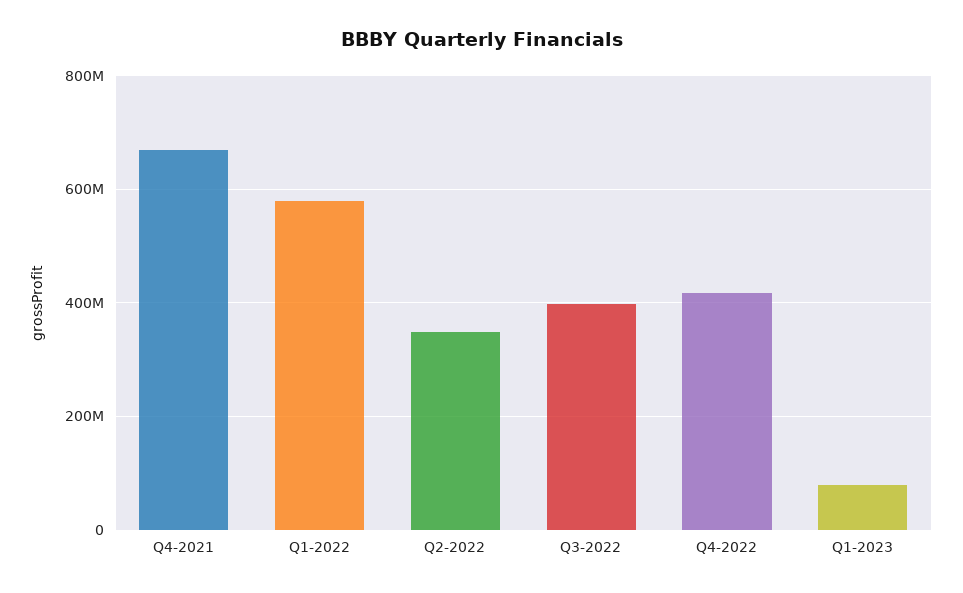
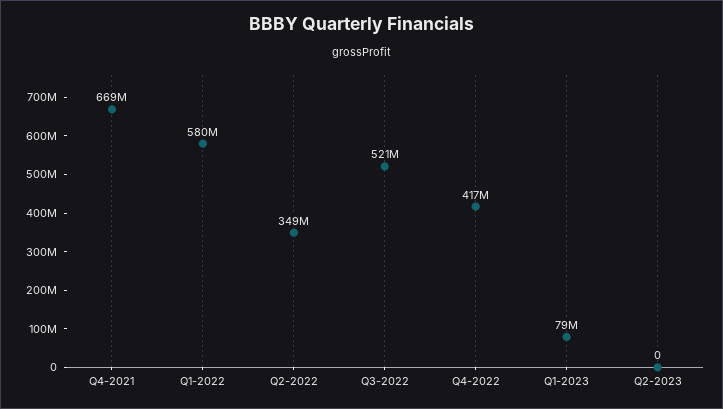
Q3-2022: 400000000 -> 521000000
Q2-2023: none -> 0

